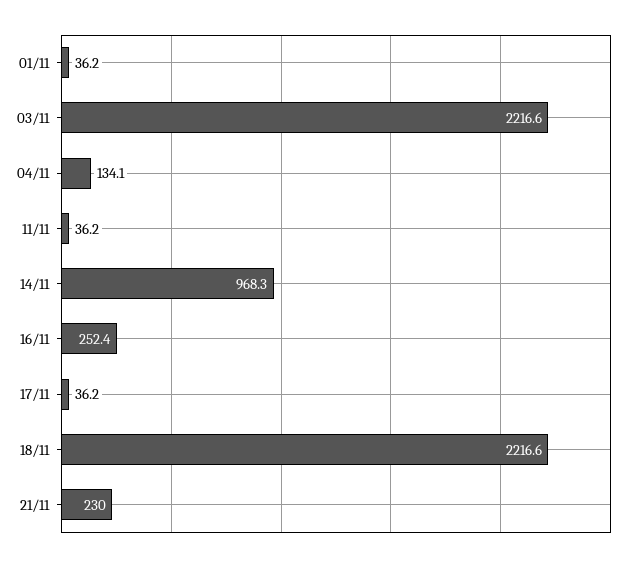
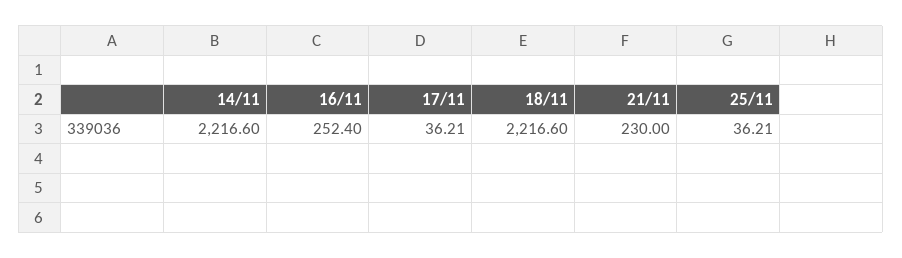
01/11: 36.2 -> none
03/11: 2216.6 -> none
04/11: 134.1 -> none
11/11: 36.2 -> none
14/11: 968.3 -> 2216.6
25/11: none -> 36.21

